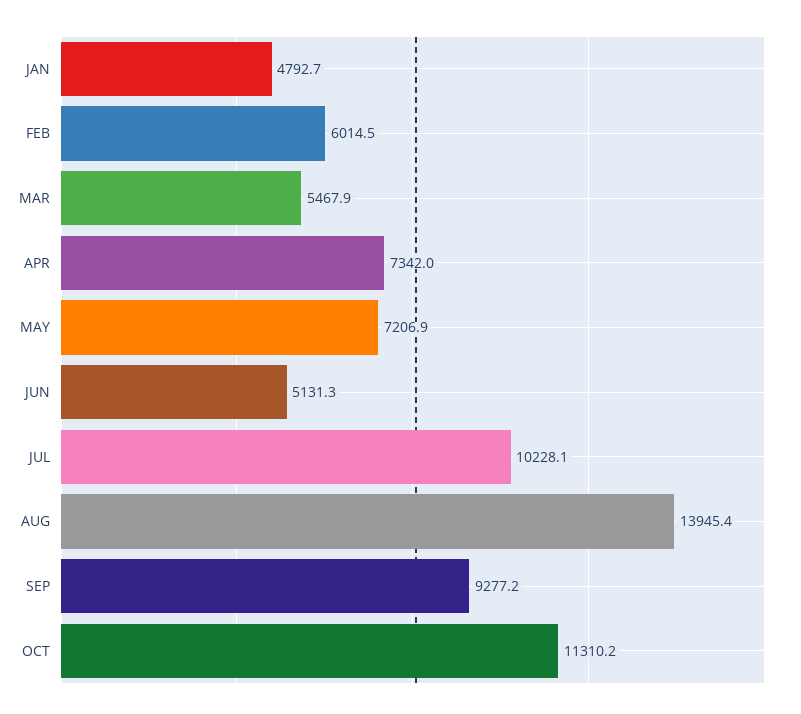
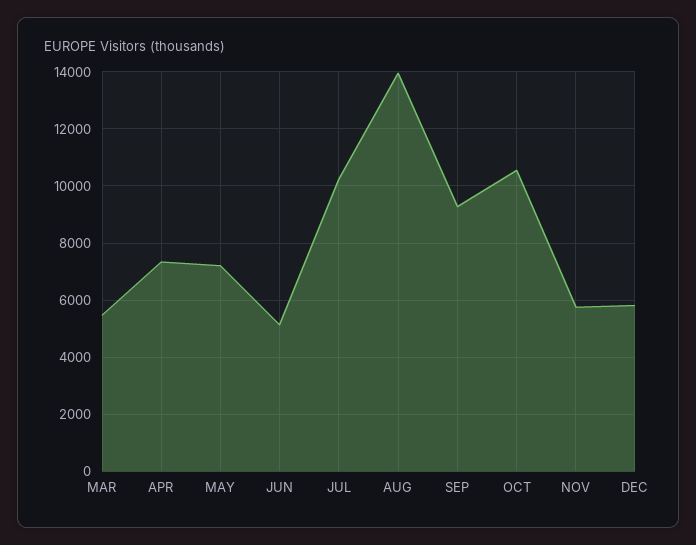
JAN: 4792.7 -> none
FEB: 6014.5 -> none
OCT: 11310.2 -> 10500
NOV: none -> 5750
DEC: none -> 5750

